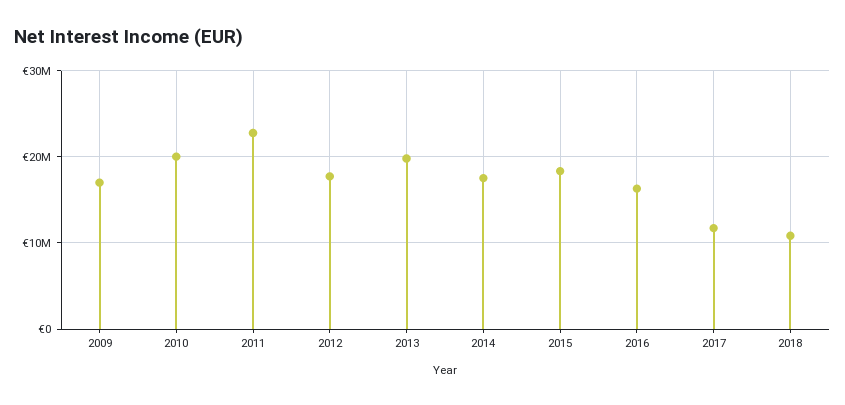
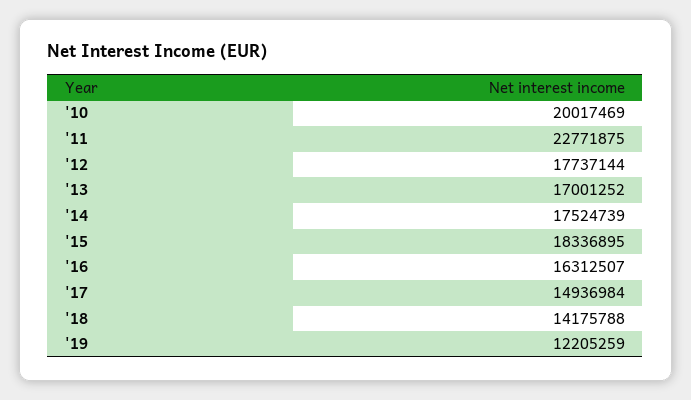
2009: 17000000 -> none
2013: 20000000 -> 17001252
2017: 12000000 -> 14936984
2018: 11000000 -> 14175788
'19: none -> 12205259

